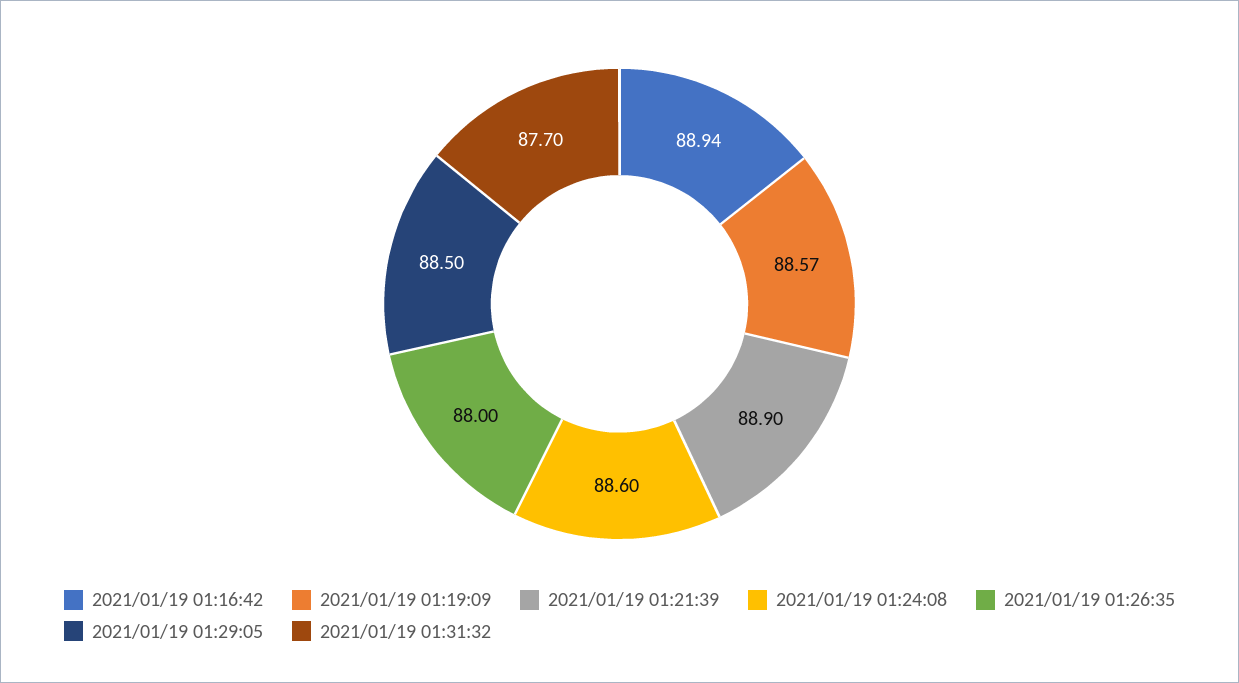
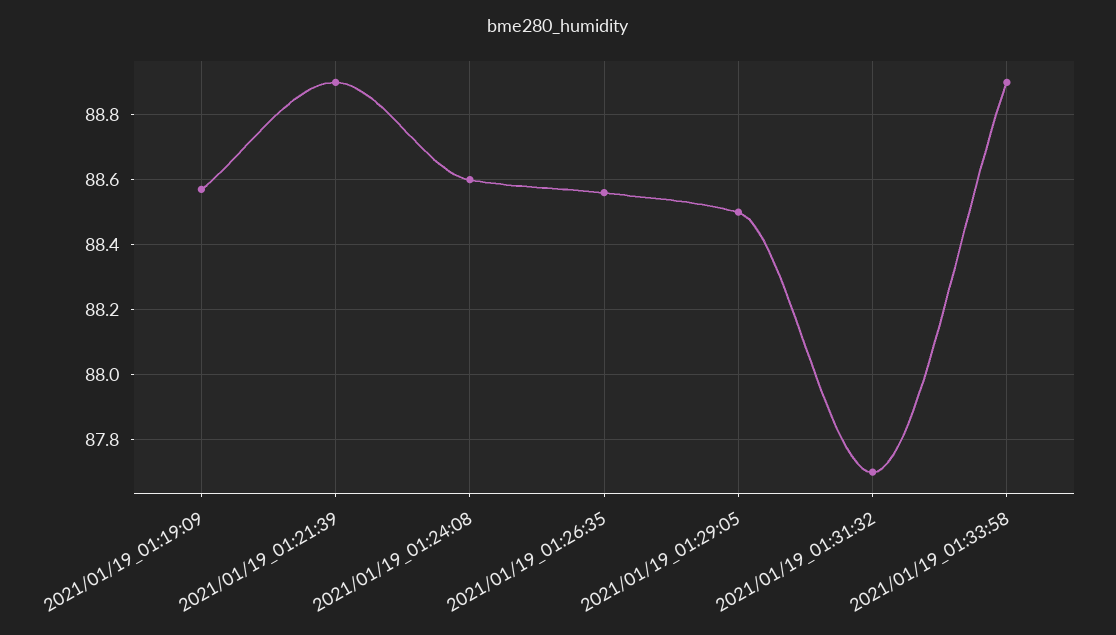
2021/01/19 01:16:42: 88.94 -> none
2021/01/19 01:26:35: 88 -> 88.55
2021/01/19_01:33:58: none -> 88.9

